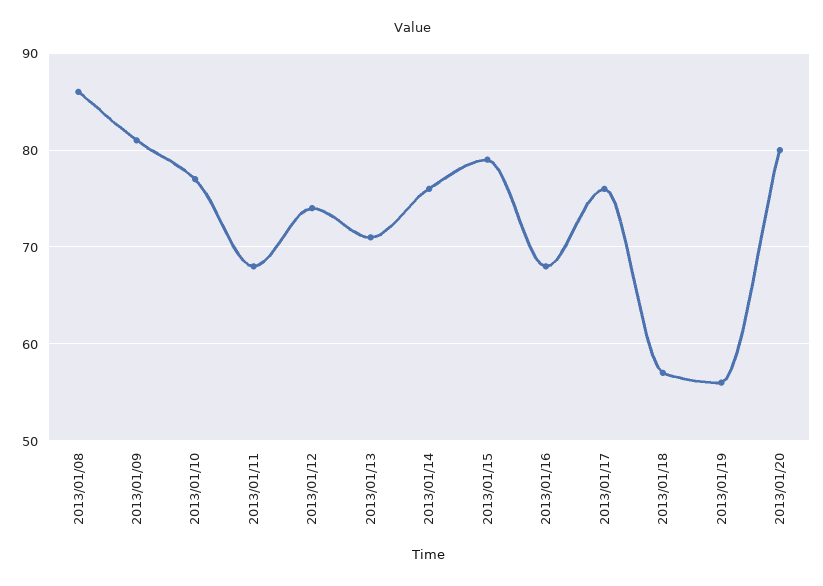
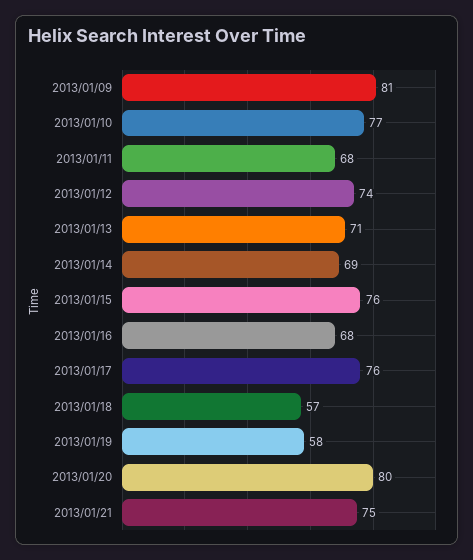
2013/01/08: 86 -> none
2013/01/14: 76 -> 69
2013/01/15: 79 -> 76
2013/01/19: 56 -> 58
2013/01/21: none -> 75

